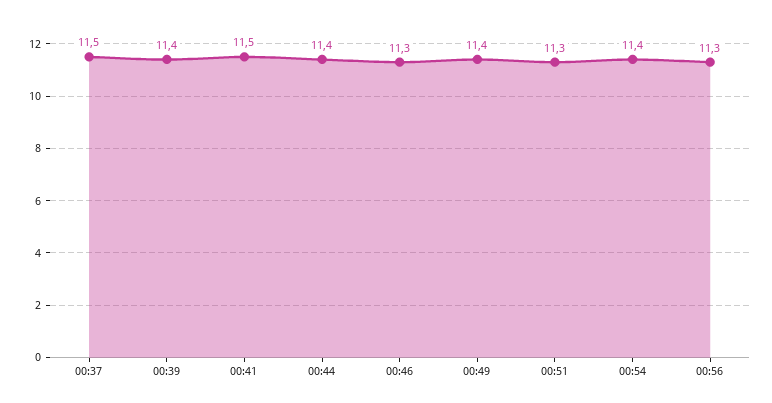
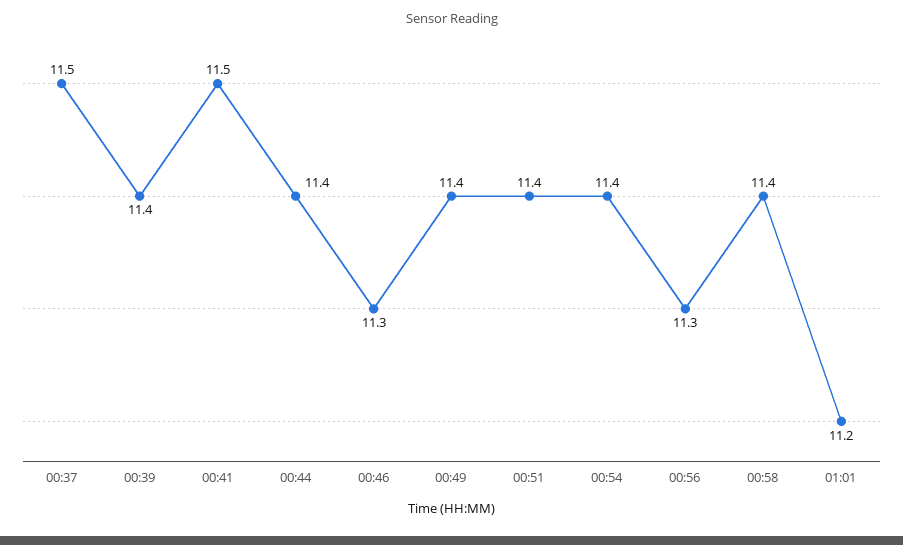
00:51: 11.3 -> 11.4
00:58: none -> 11.4
01:01: none -> 11.2

